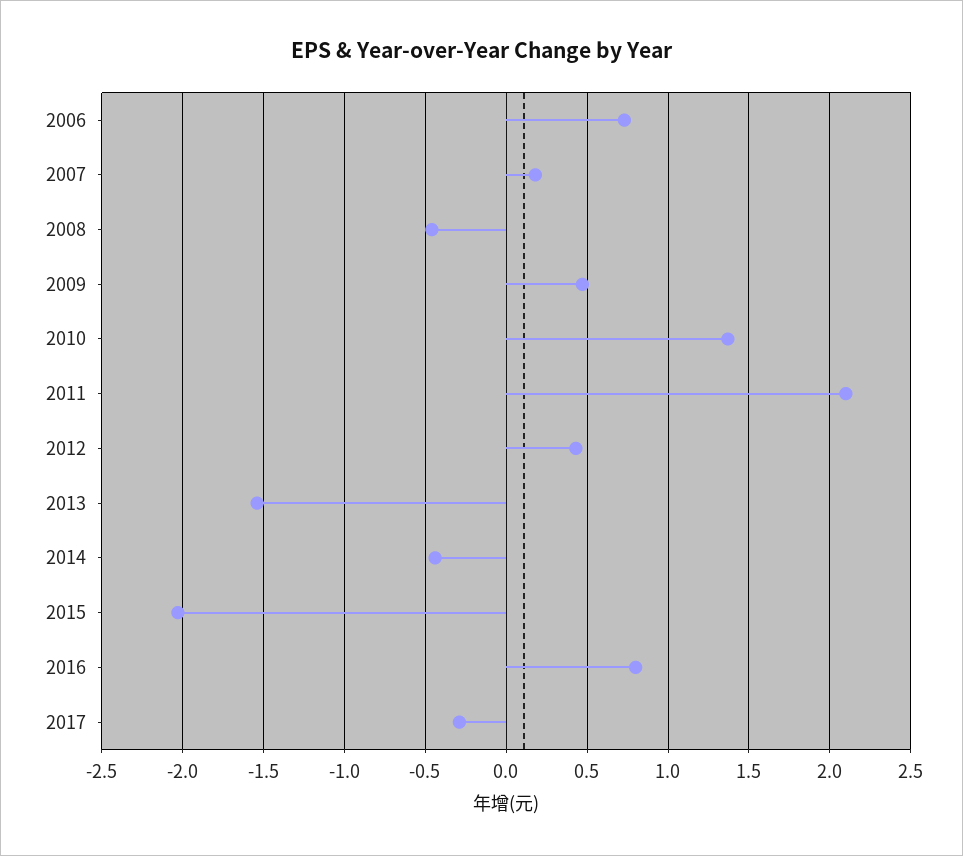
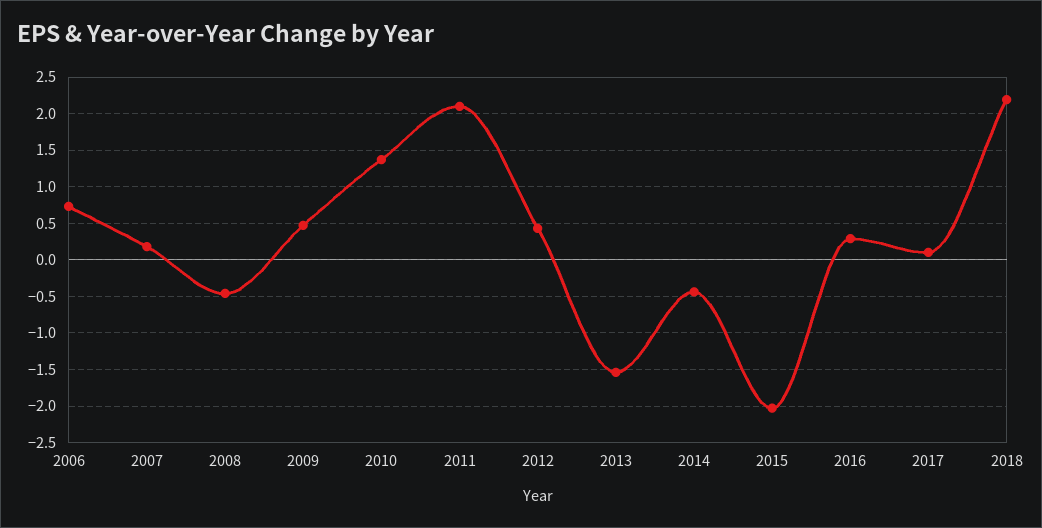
2016: 0.8 -> 0.3
2017: -0.3 -> 0.1
2018: none -> 2.2

